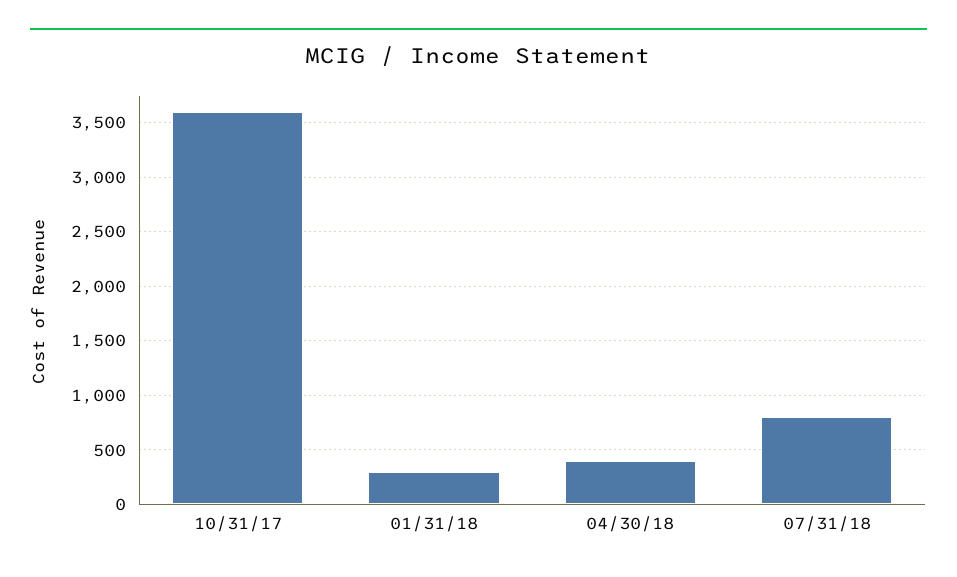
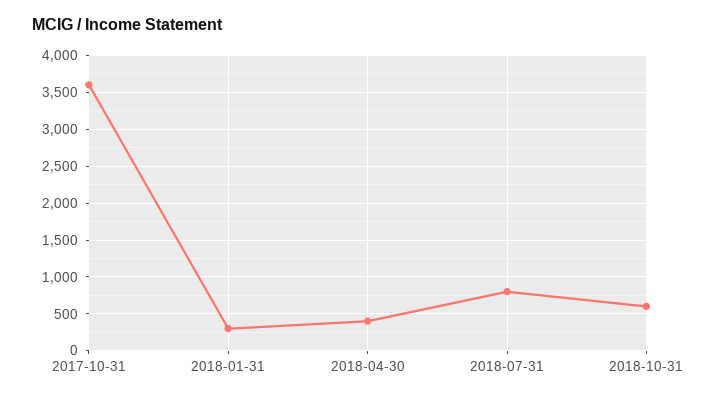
2018-10-31: none -> 600

